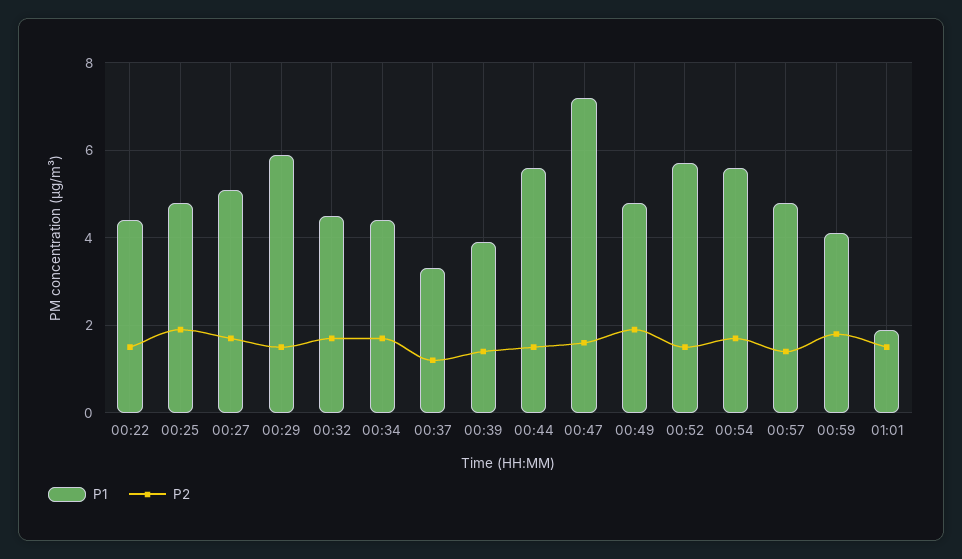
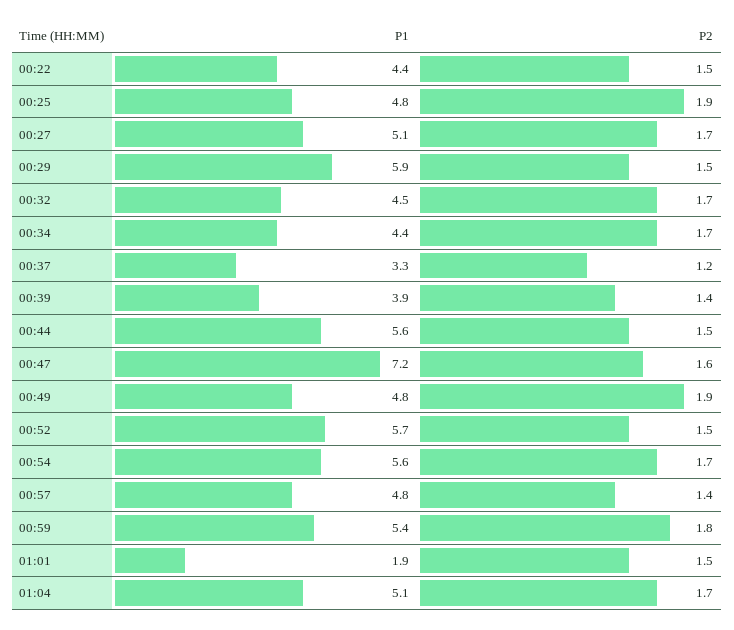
P1, 00:59: 4 -> 5.4
P1, 01:04: none -> 5.1
P2, 01:04: none -> 1.7

